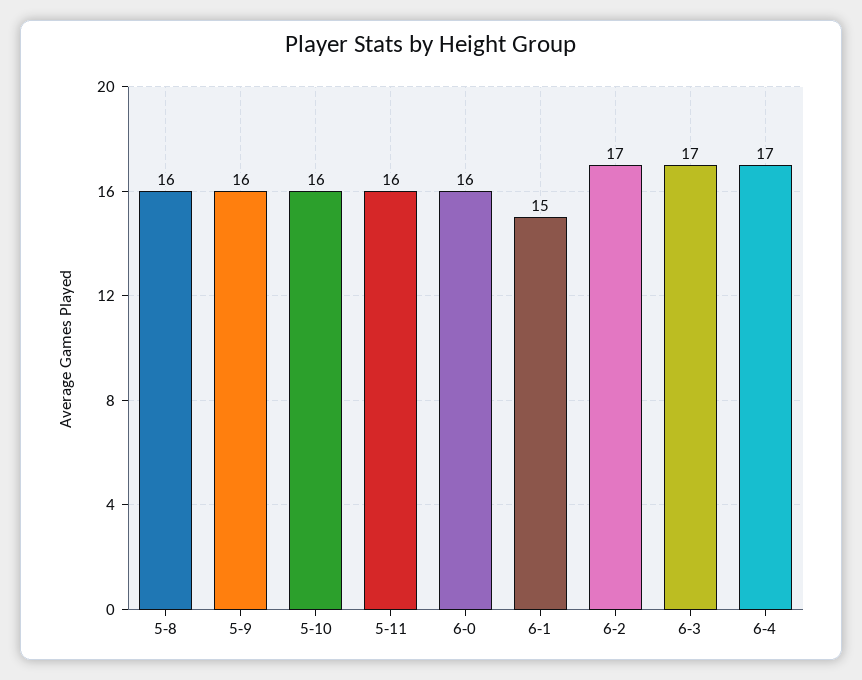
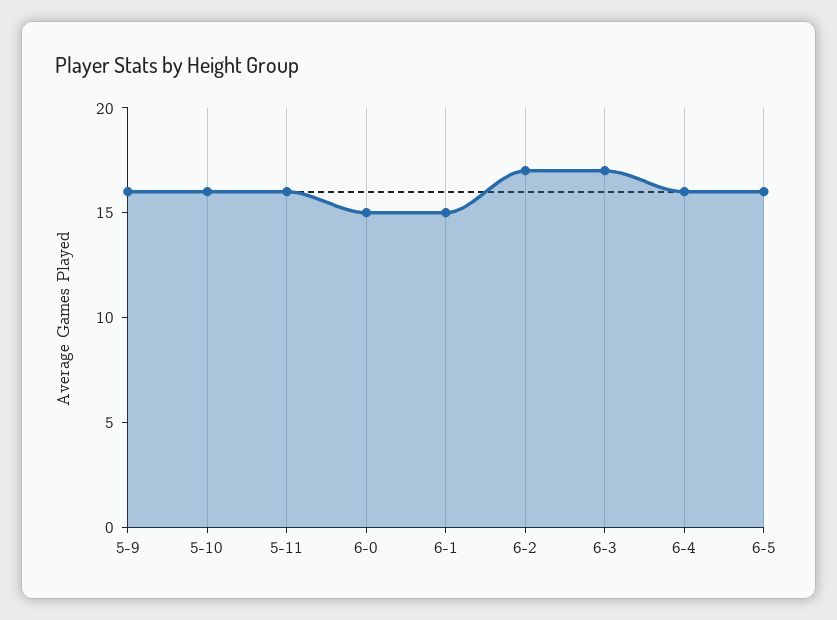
5-8: 16 -> none
6-0: 16 -> 15
6-4: 17 -> 16
6-5: none -> 16

